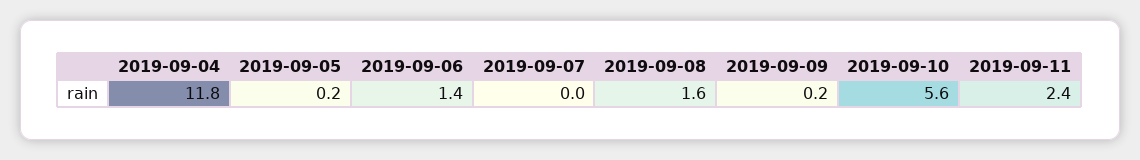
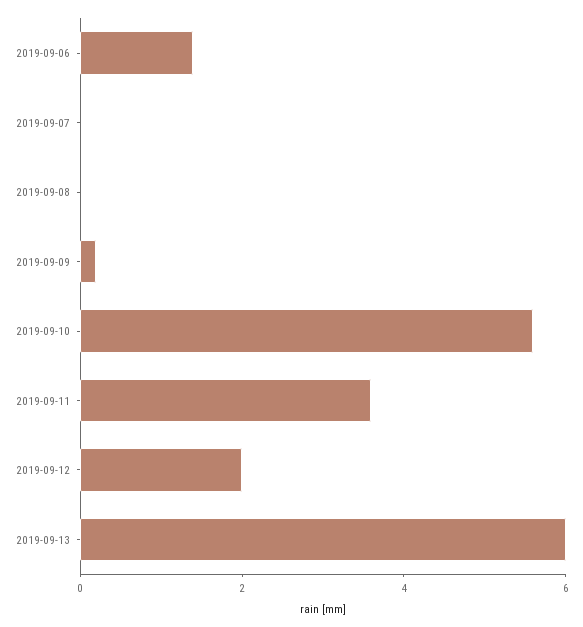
2019-09-04: 11.8 -> none
2019-09-05: 0.2 -> none
2019-09-08: 1.6 -> 0
2019-09-11: 2.4 -> 3.5
2019-09-12: none -> 2
2019-09-13: none -> 6

